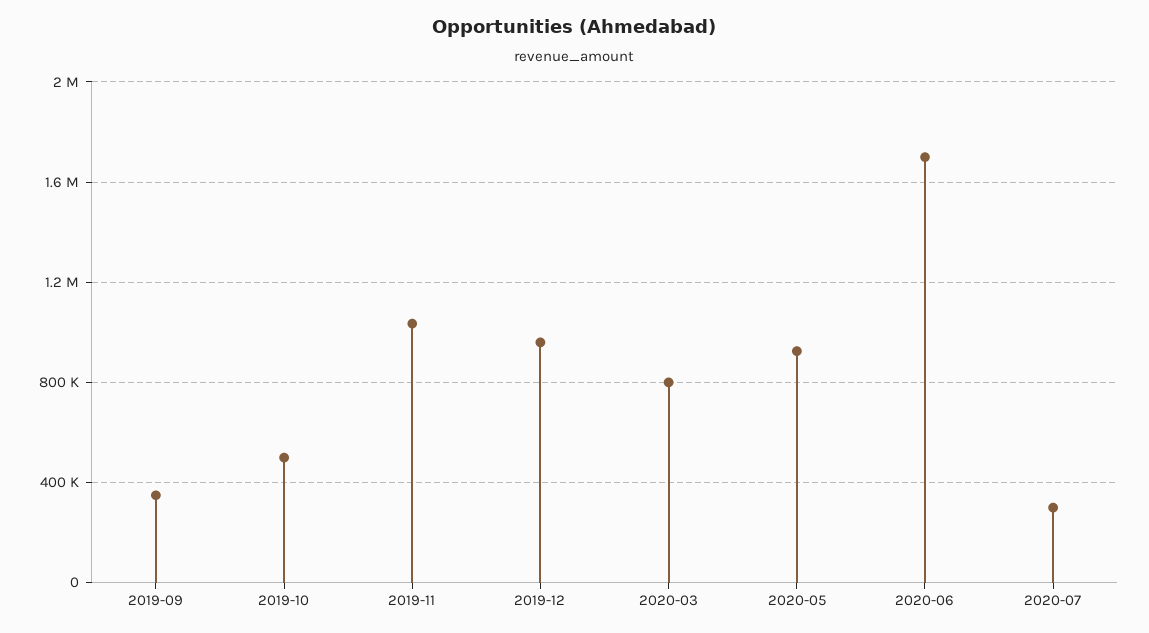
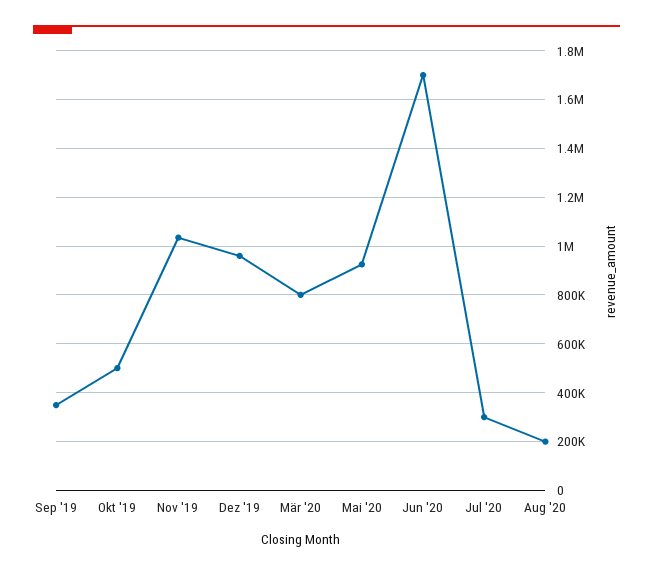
Aug '20: none -> 200000

